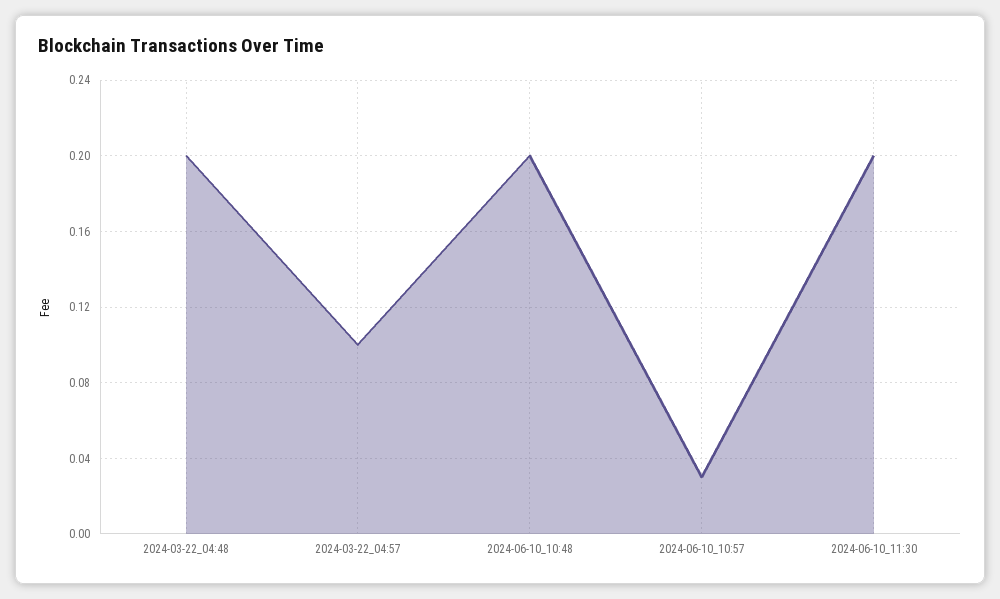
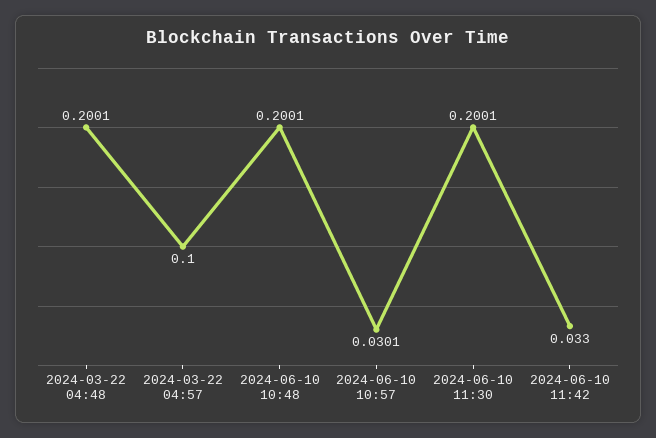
2024-06-10 11:42: none -> 0.033

